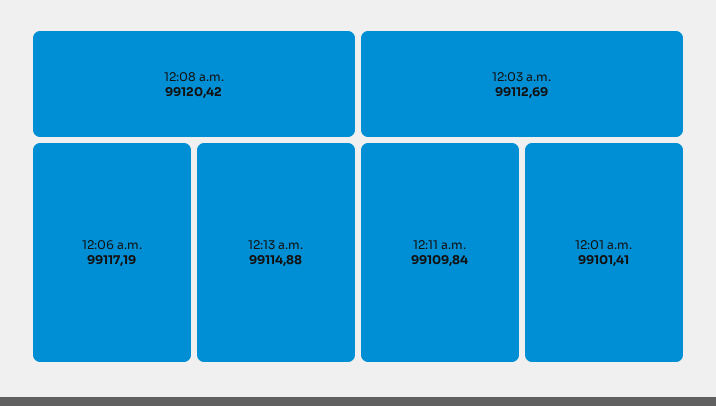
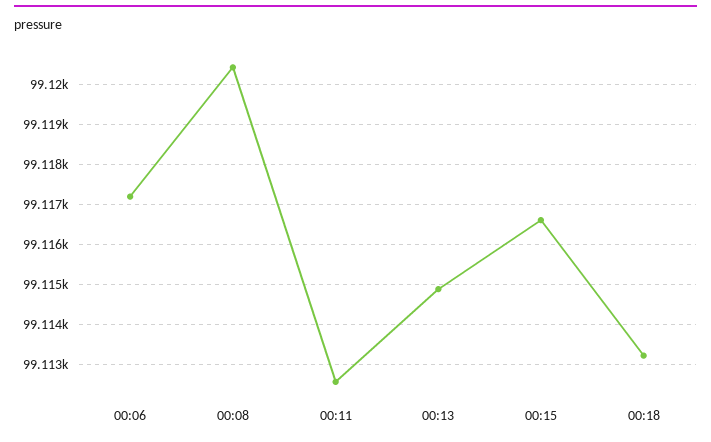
12:03 a.m.: 99112.69 -> none
12:11 a.m.: 99109.84 -> 99112.6
12:01 a.m.: 99101.41 -> none
00:15: none -> 99116.6
00:18: none -> 99113.2

